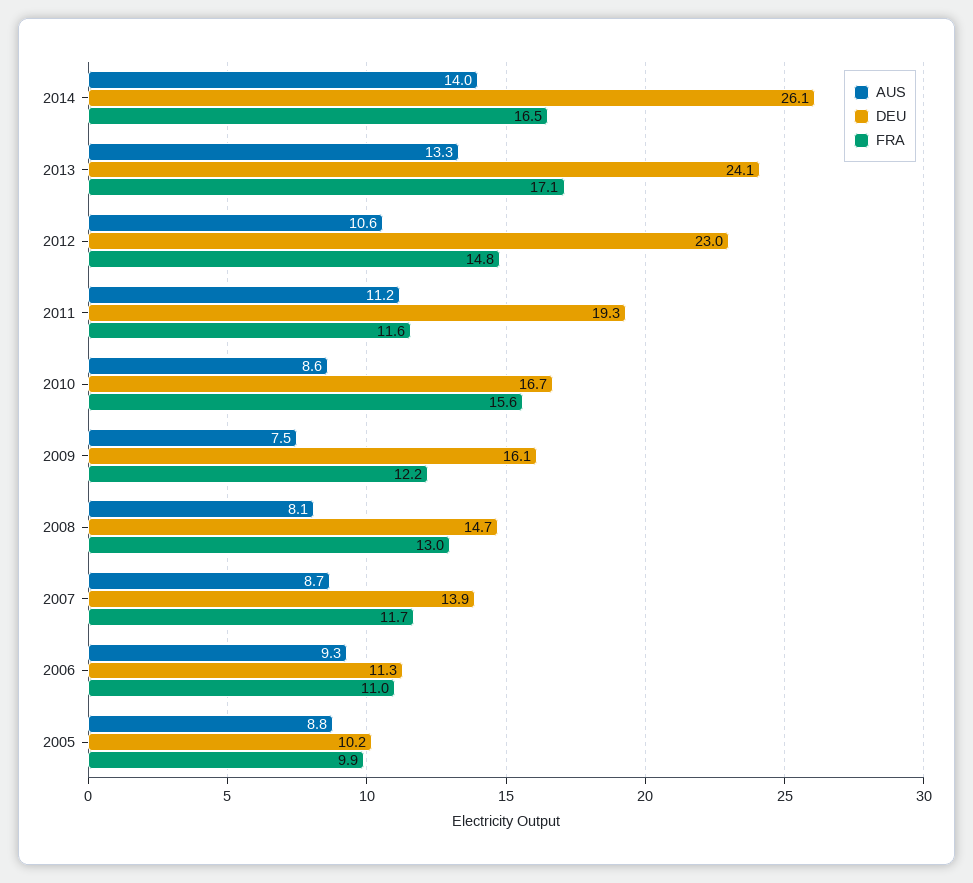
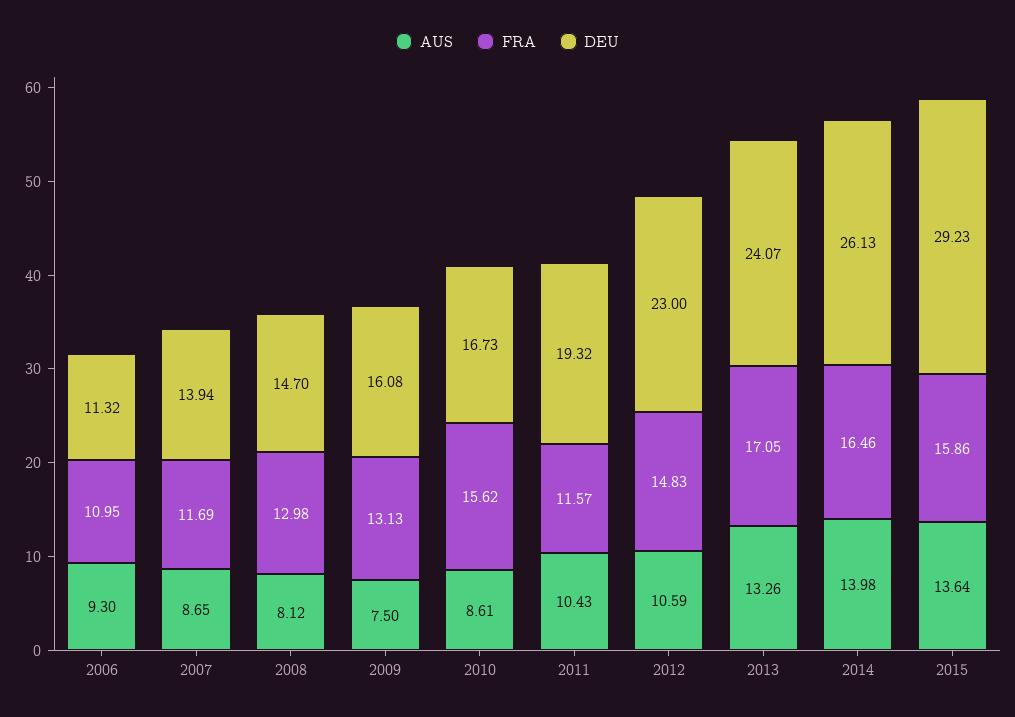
AUS, 2011: 11.2 -> 10.43
FRA, 2009: 12.2 -> 13.13
AUS, 2005: 8.8 -> none
DEU, 2005: 10.2 -> none
FRA, 2005: 9.9 -> none
AUS, 2015: none -> 13.64
FRA, 2015: none -> 15.86
DEU, 2015: none -> 29.23

